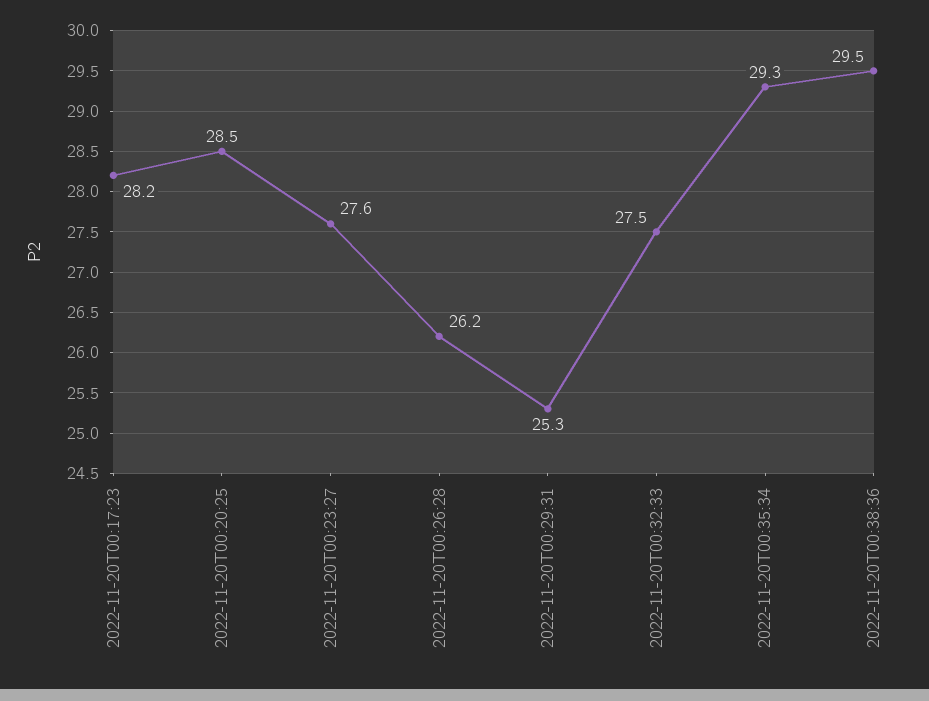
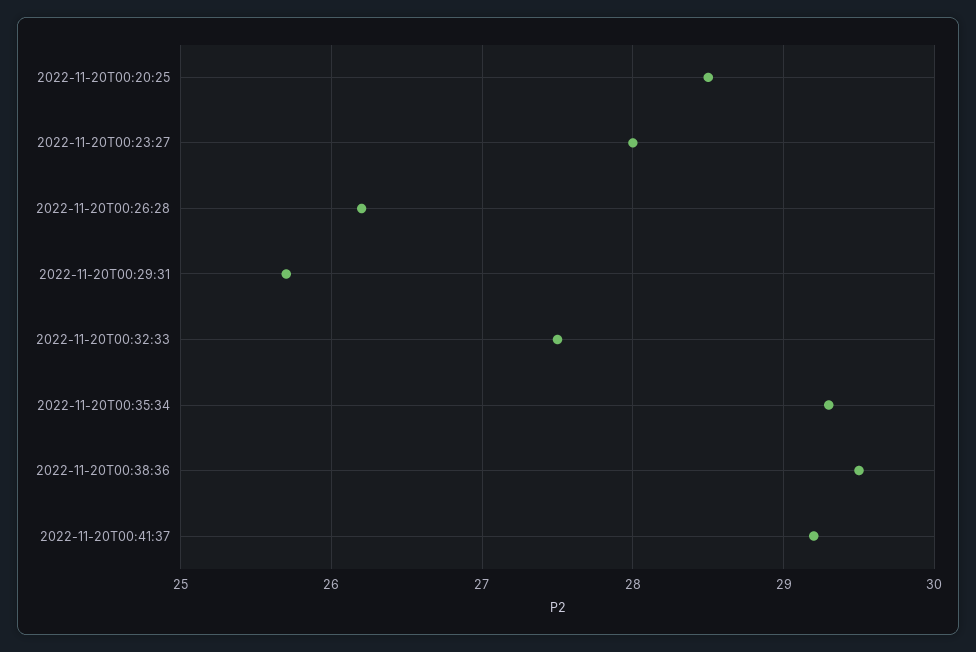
2022-11-20T00:17:23: 28.2 -> none
2022-11-20T00:23:27: 27.6 -> 28
2022-11-20T00:29:31: 25.3 -> 25.7
2022-11-20T00:41:37: none -> 29.2

